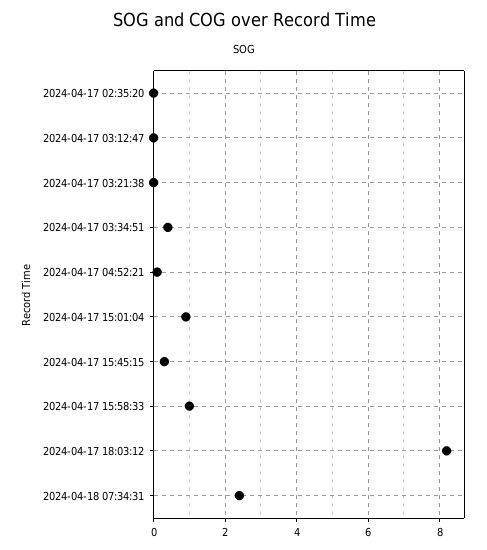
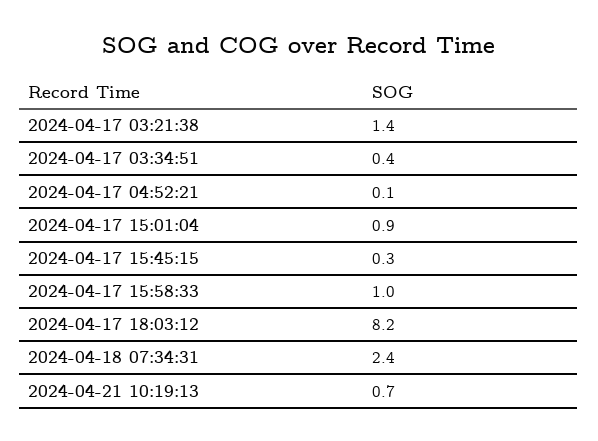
2024-04-17 02:35:20: 0 -> none
2024-04-17 03:12:47: 0 -> none
2024-04-17 03:21:38: 0 -> 1.4
2024-04-21 10:19:13: none -> 0.7

